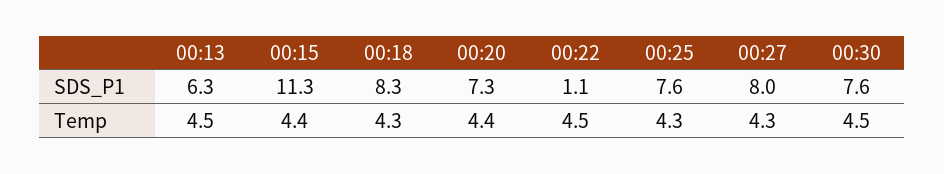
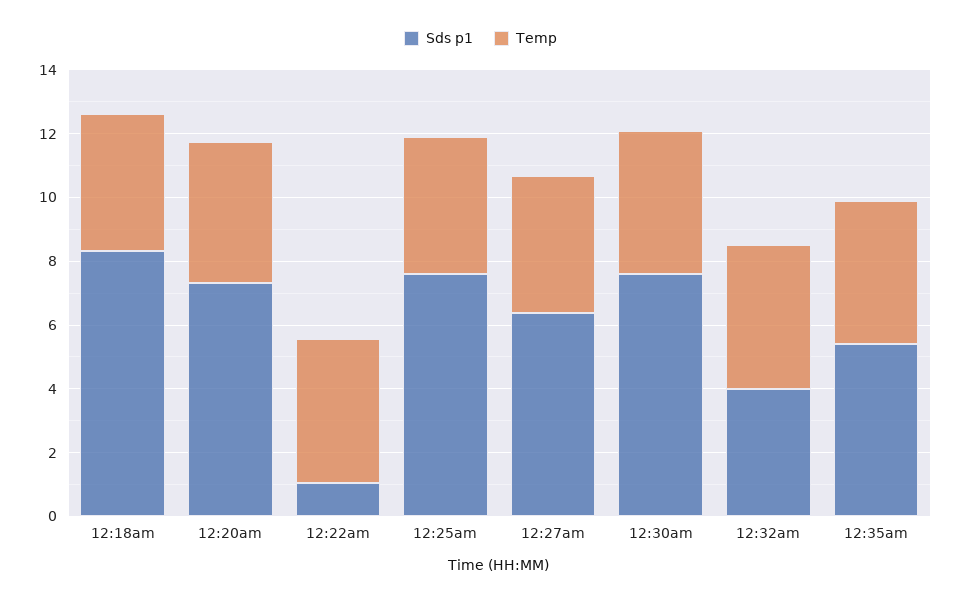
SDS_P1, 00:13: 6.3 -> none
SDS_P1, 00:15: 11.3 -> none
SDS_P1, 00:27: 8 -> 6.5
Temp, 00:13: 4.5 -> none
Temp, 00:15: 4.4 -> none
SDS_P1, 12:32am: none -> 4
Temp, 12:32am: none -> 4.5
SDS_P1, 12:35am: none -> 5.5
Temp, 12:35am: none -> 4.5

